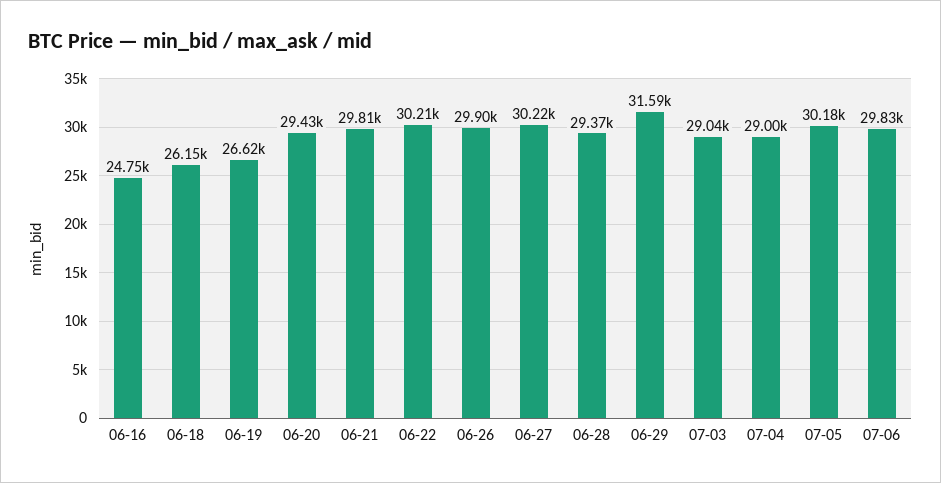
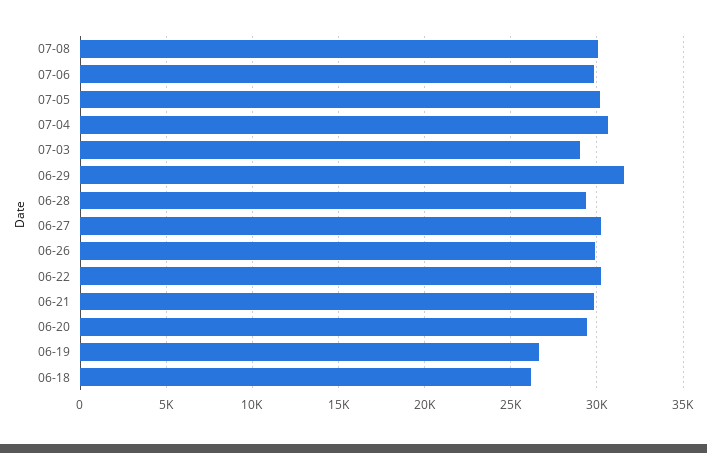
06-16: 24750 -> none
07-04: 29000 -> 30500
07-08: none -> 30000

